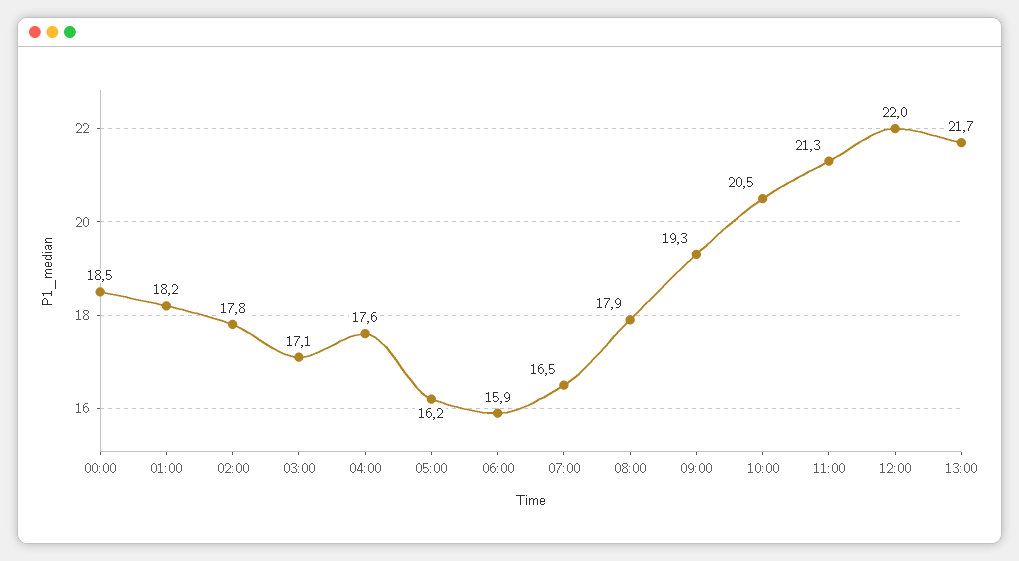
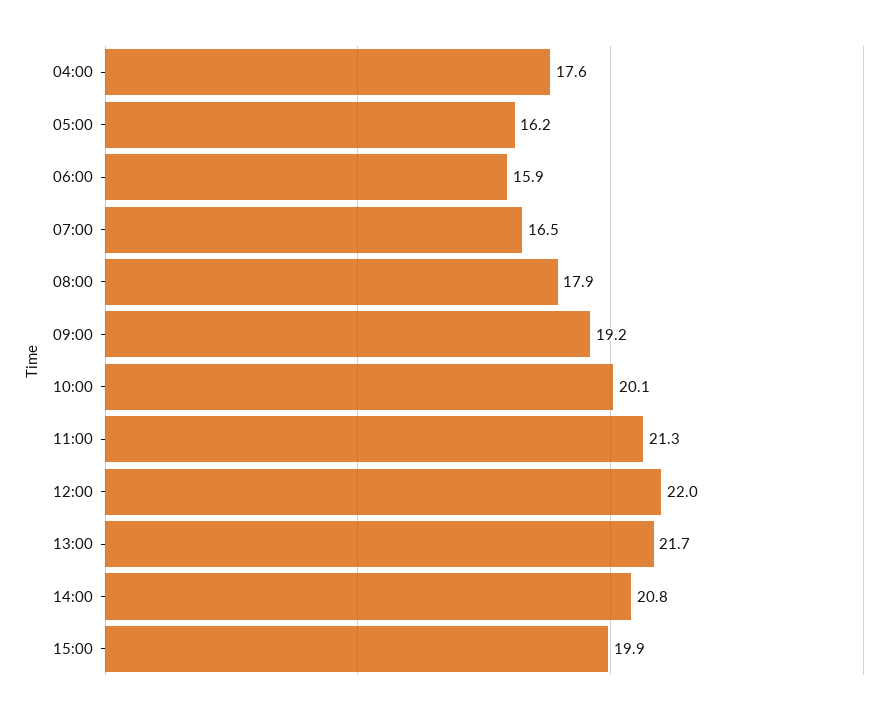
00:00: 18.5 -> none
01:00: 18.2 -> none
02:00: 17.8 -> none
03:00: 17.1 -> none
09:00: 19.3 -> 19.2
10:00: 20.5 -> 20.1
14:00: none -> 20.8
15:00: none -> 19.9

